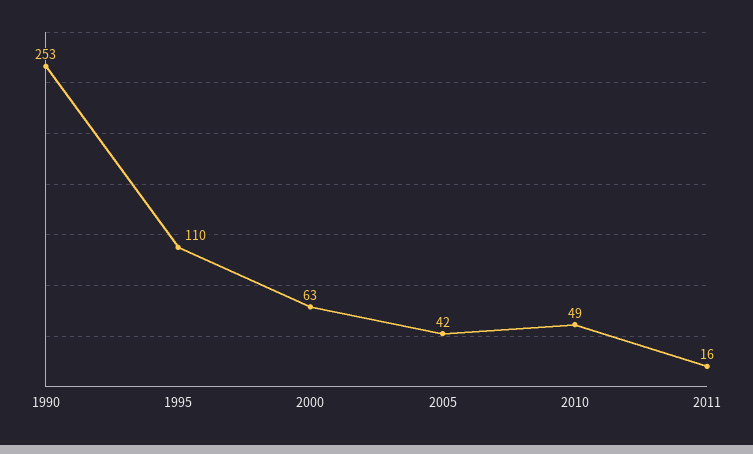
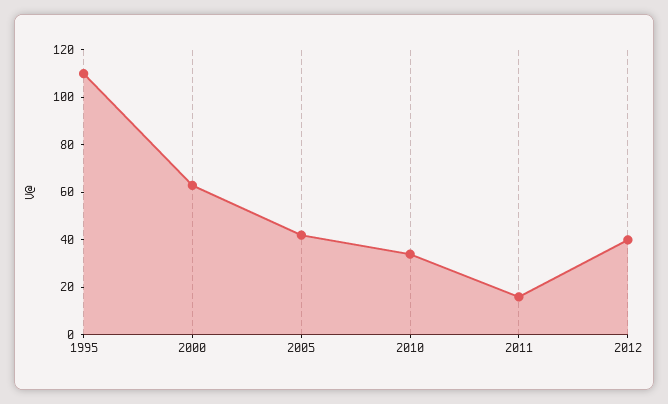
1990: 253 -> none
2010: 49 -> 35
2012: none -> 40

